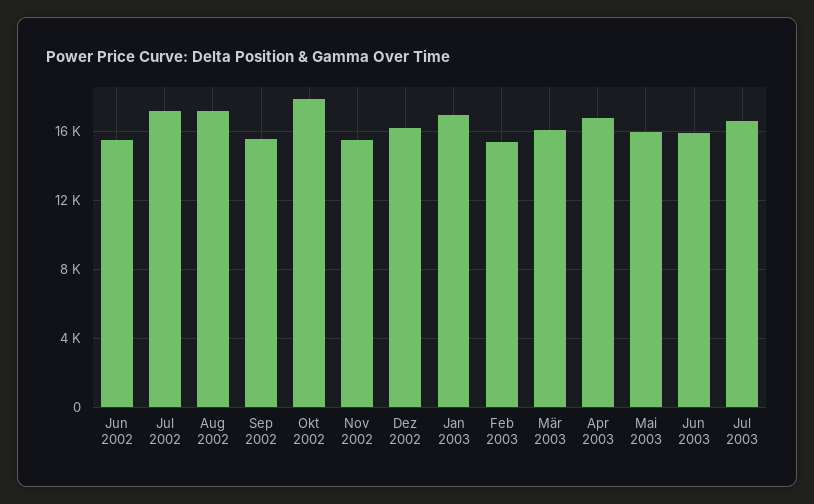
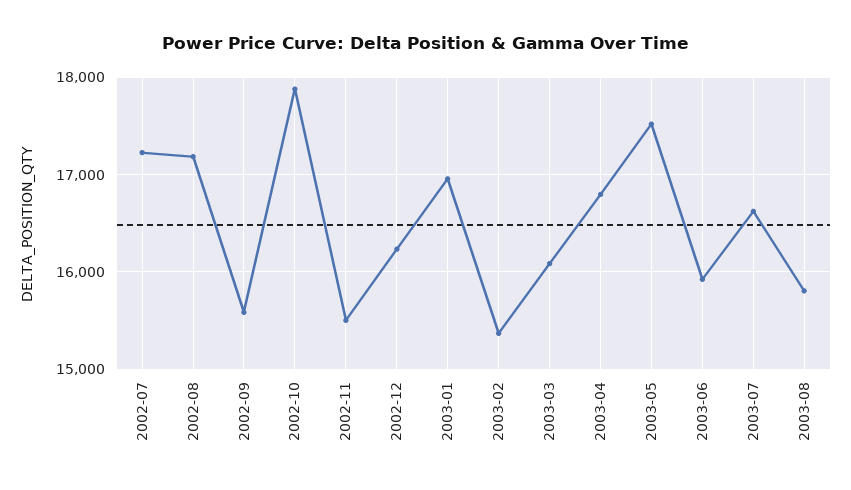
Jun 2002: 15500 -> none
Mai 2003: 16000 -> 17500
2003-08: none -> 15800

